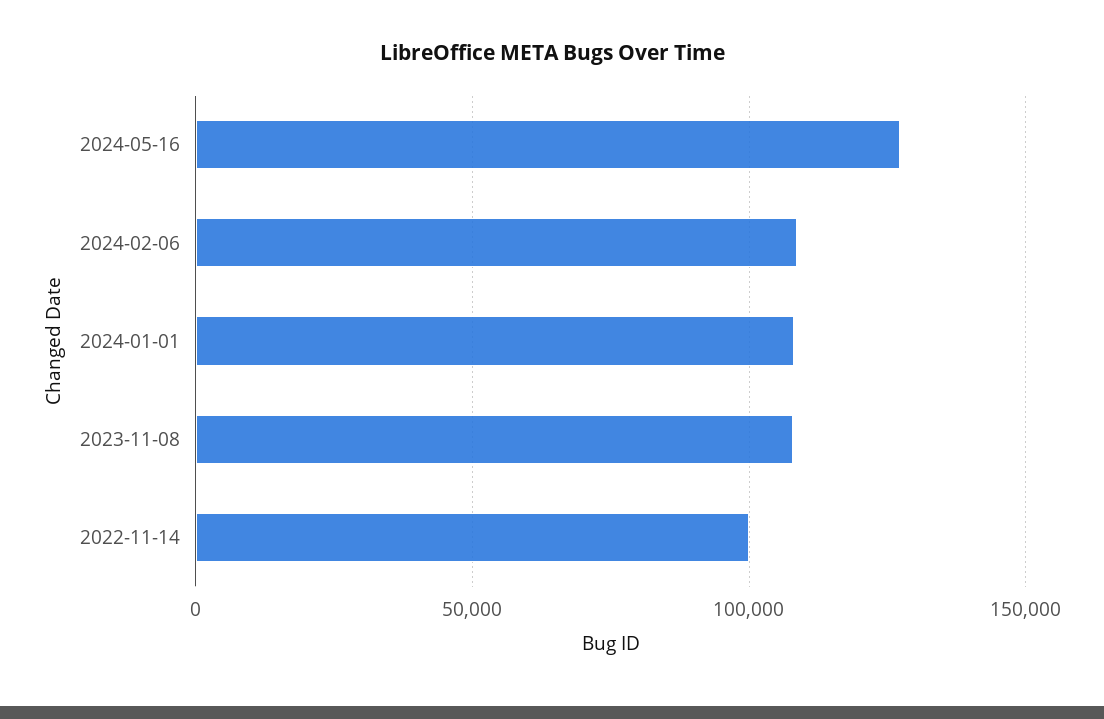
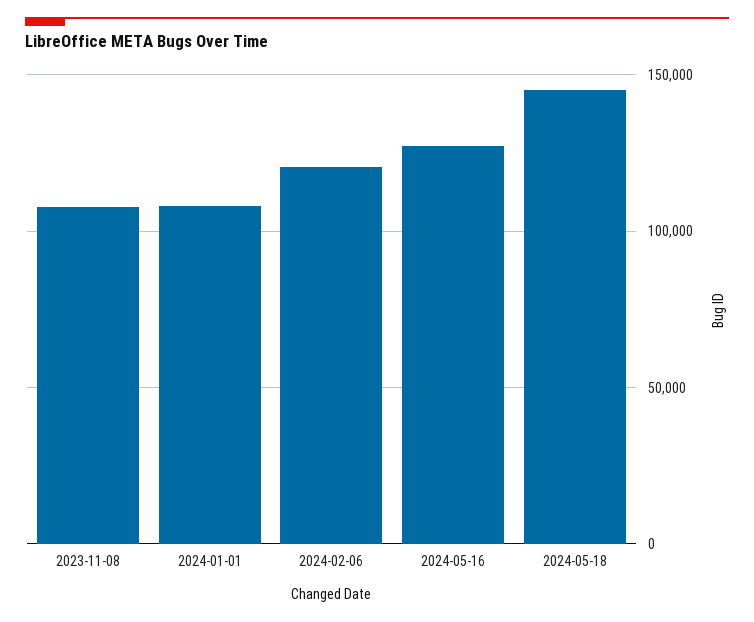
2024-02-06: 110000 -> 120000
2022-11-14: 100000 -> none
2024-05-18: none -> 145000

